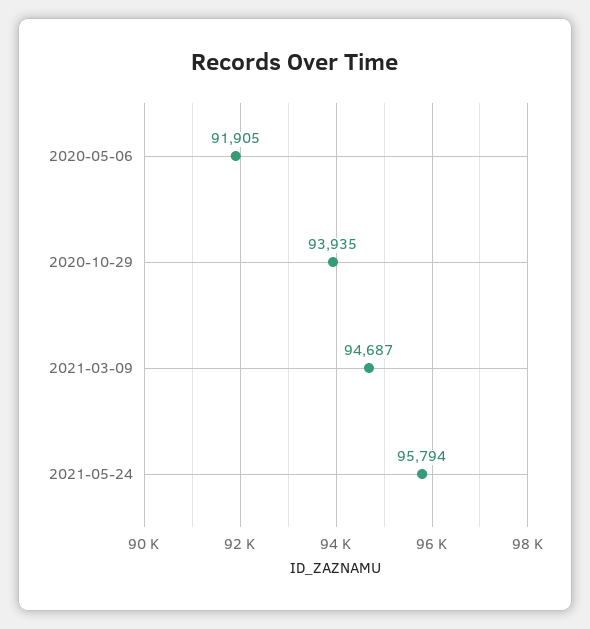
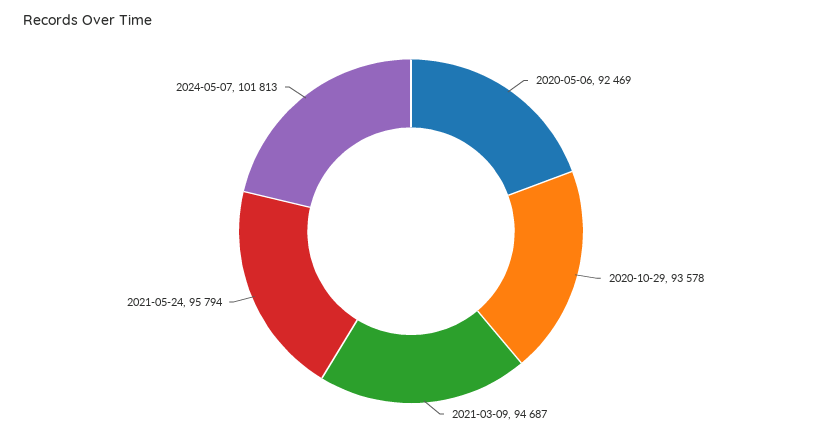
2020-05-06: 91905 -> 92469
2020-10-29: 93935 -> 93578
2024-05-07: none -> 101813

